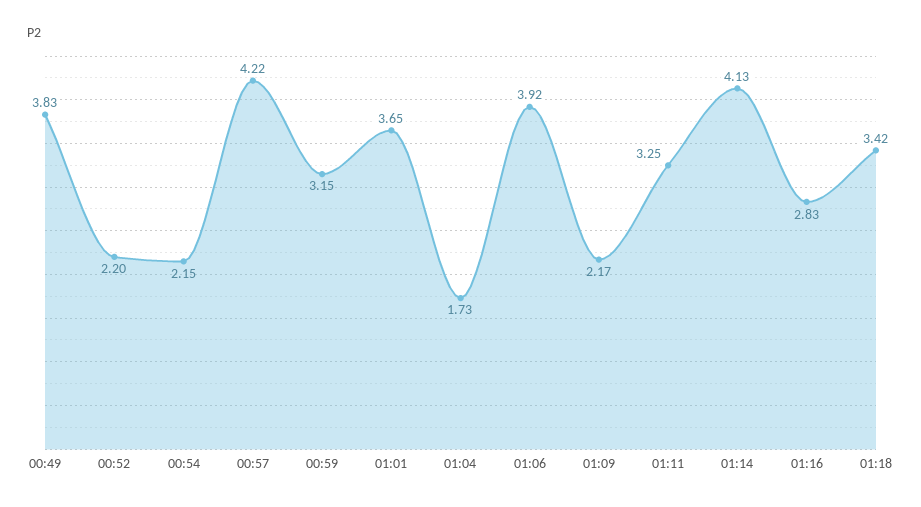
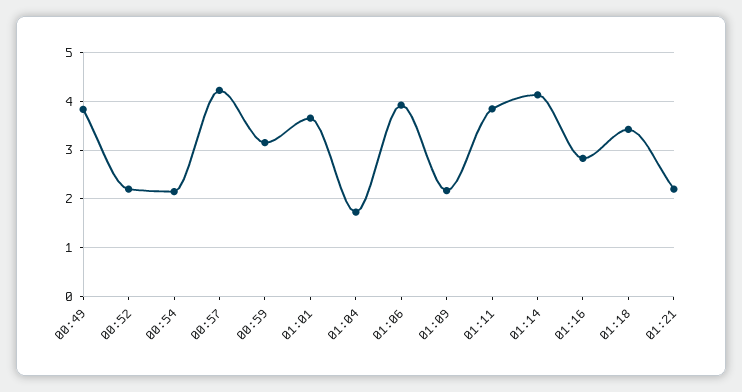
01:11: 3.25 -> 3.8
01:21: none -> 2.2

